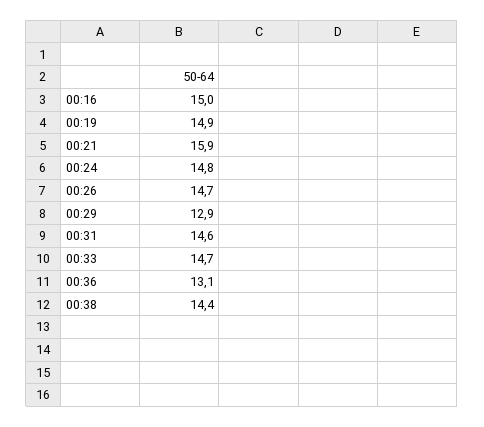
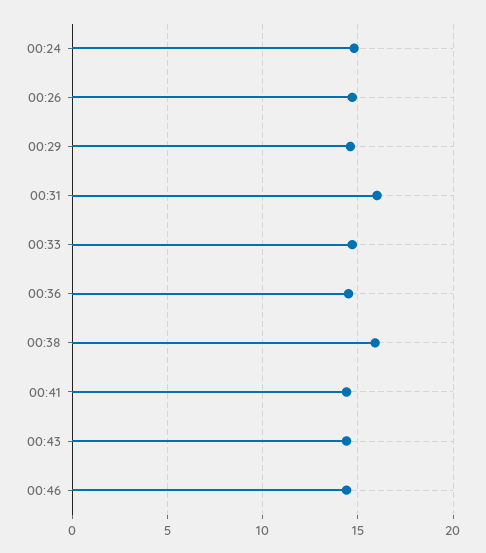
00:16: 15 -> none
00:19: 14.9 -> none
00:21: 15.9 -> none
00:29: 12.9 -> 14.5
00:31: 14.6 -> 16
00:36: 13.1 -> 14.5
00:38: 14.4 -> 16
00:41: none -> 14.5
00:43: none -> 14.5
00:46: none -> 14.5

